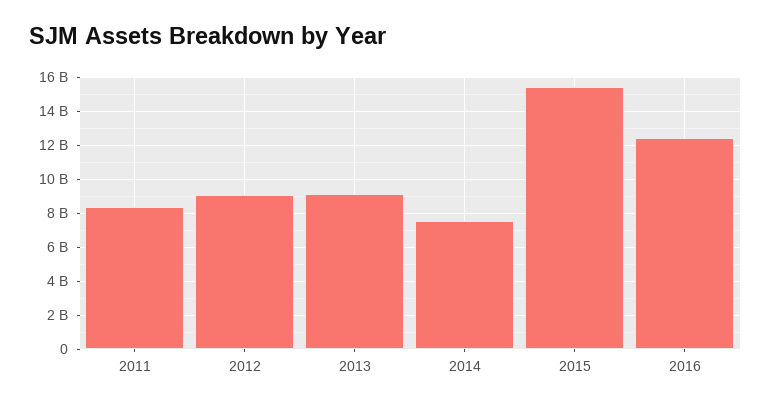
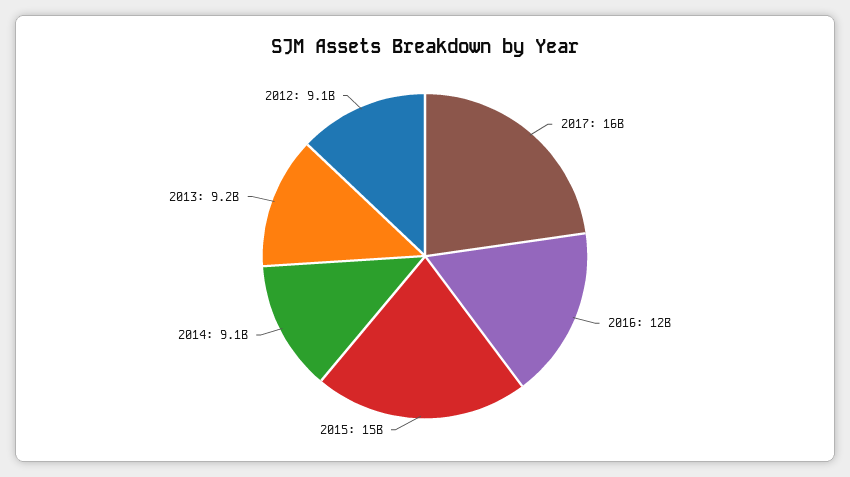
2011: 8500000000 -> none
2014: 7500000000 -> 9100000000
2017: none -> 16000000000

